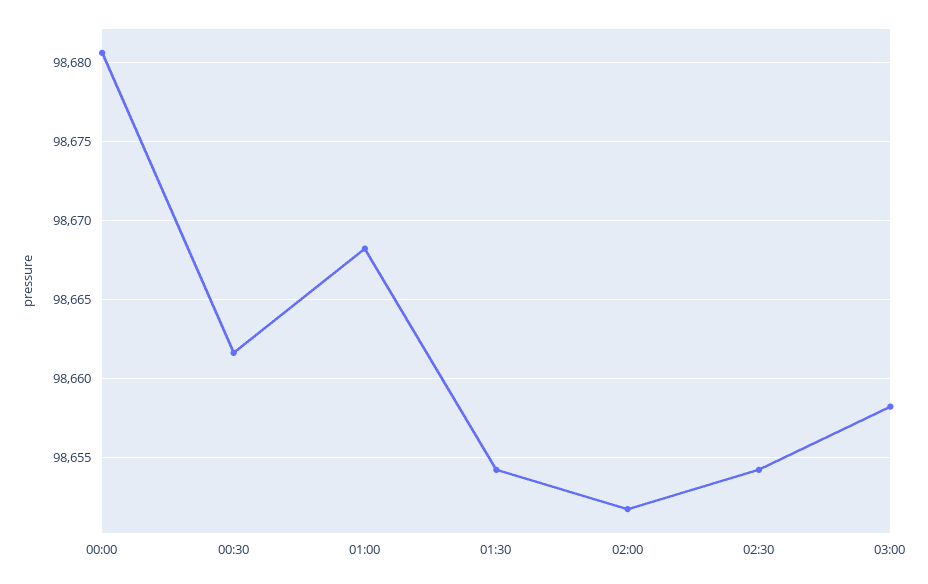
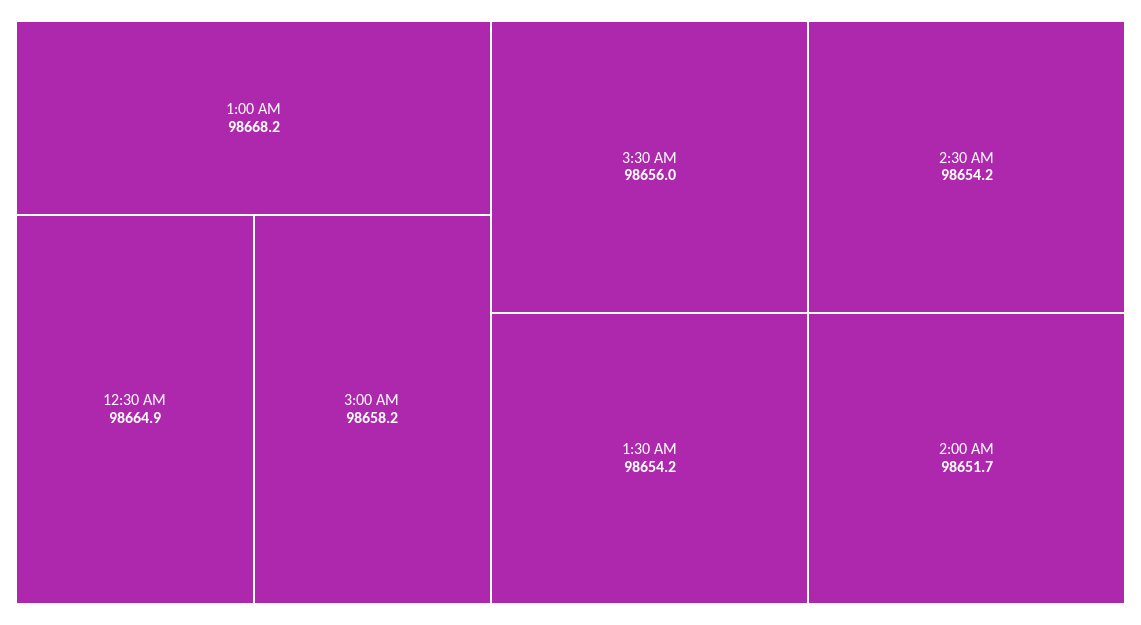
00:00: 98680.5 -> none
00:30: 98661.5 -> 98664.9
3:30 AM: none -> 98656

